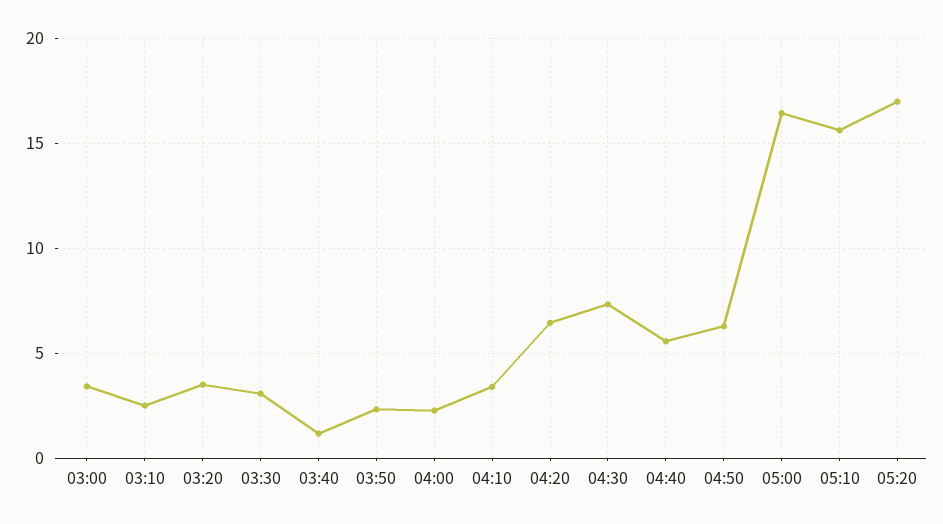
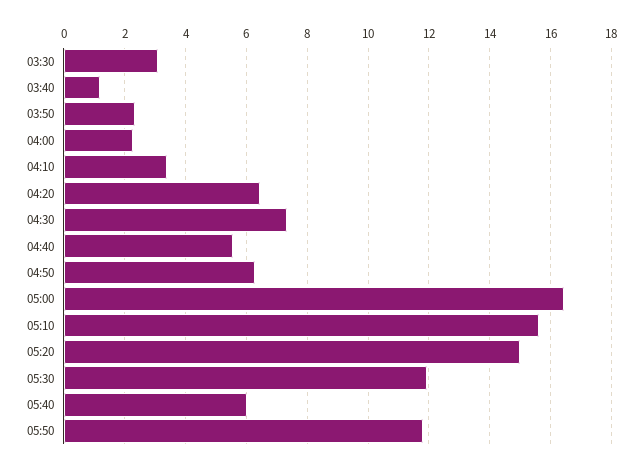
03:00: 3.5 -> none
03:10: 2.5 -> none
03:20: 3.5 -> none
05:20: 17 -> 15
05:30: none -> 12
05:40: none -> 6
05:50: none -> 11.8

